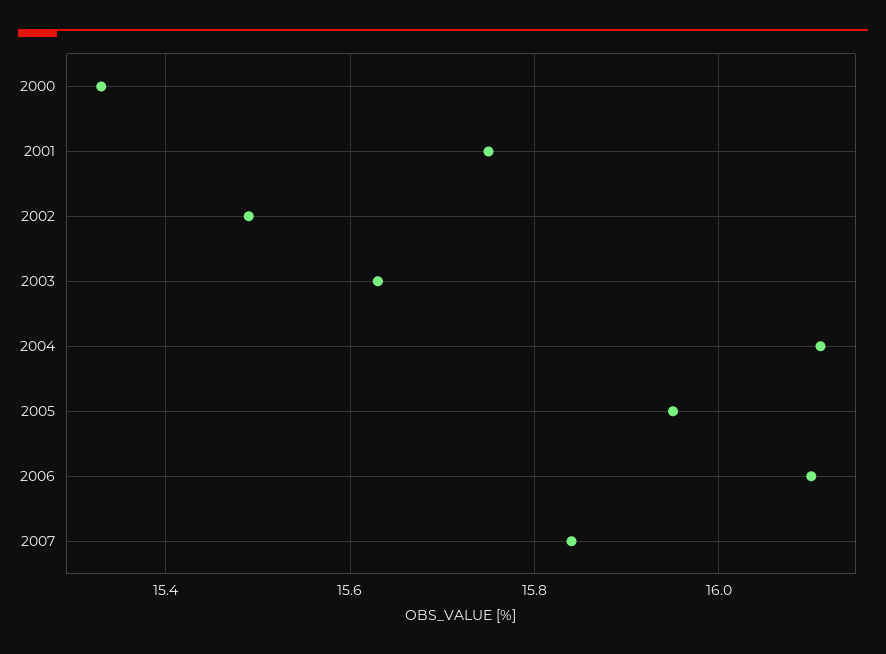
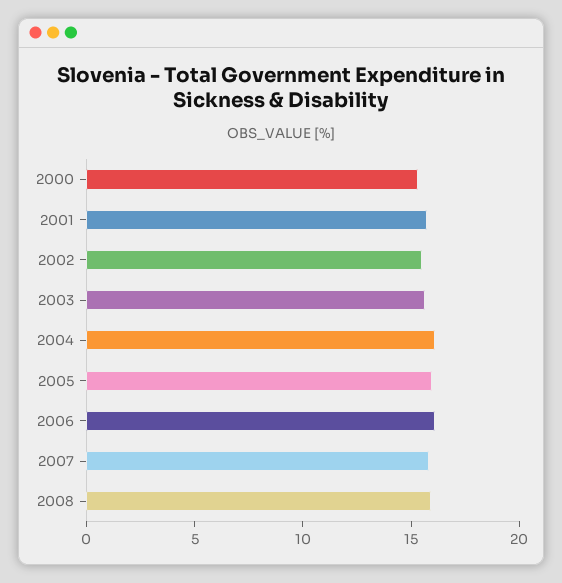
2008: none -> 16

